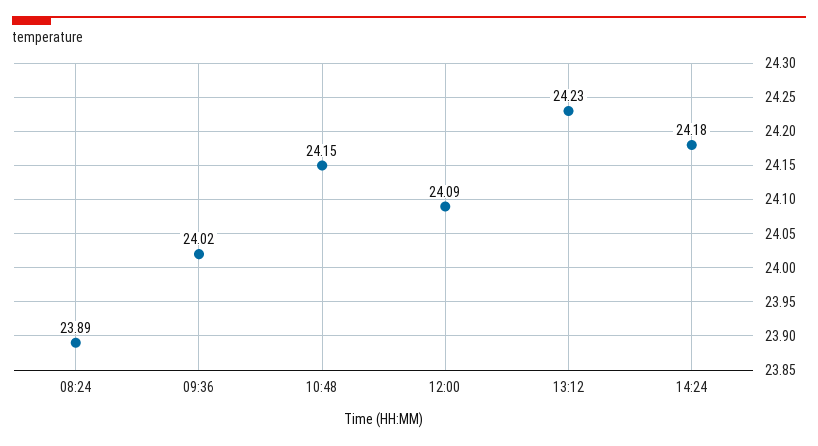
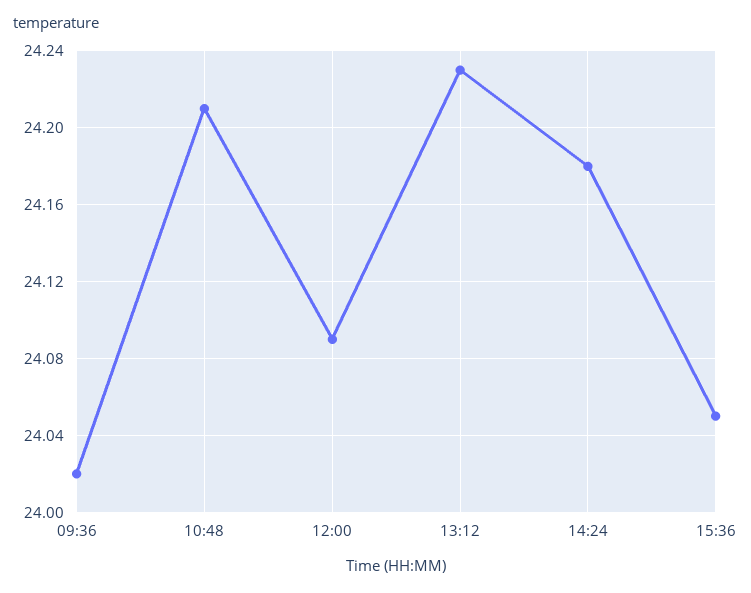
08:24: 23.89 -> none
10:48: 24.15 -> 24.21
15:36: none -> 24.05

